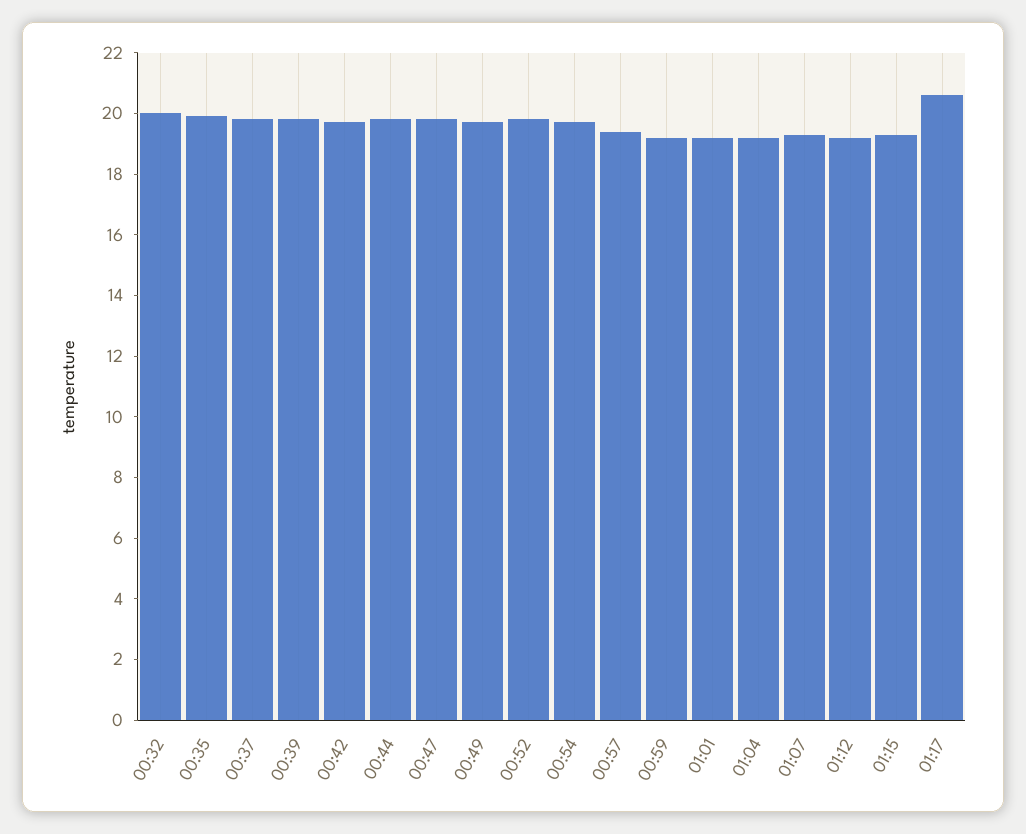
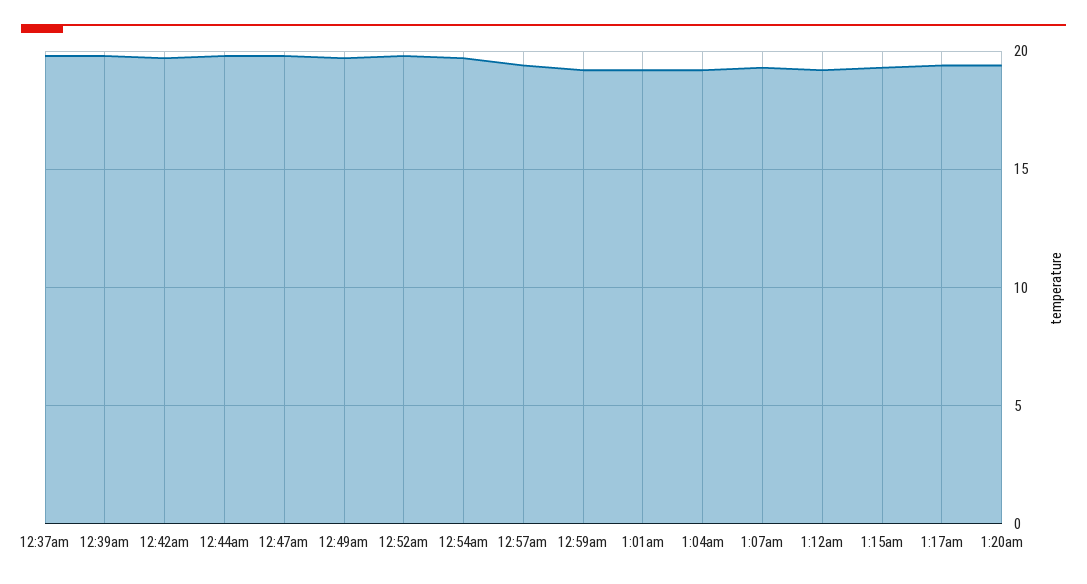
00:32: 20 -> none
00:35: 20 -> none
01:17: 20.5 -> 19.5
1:20am: none -> 19.5

